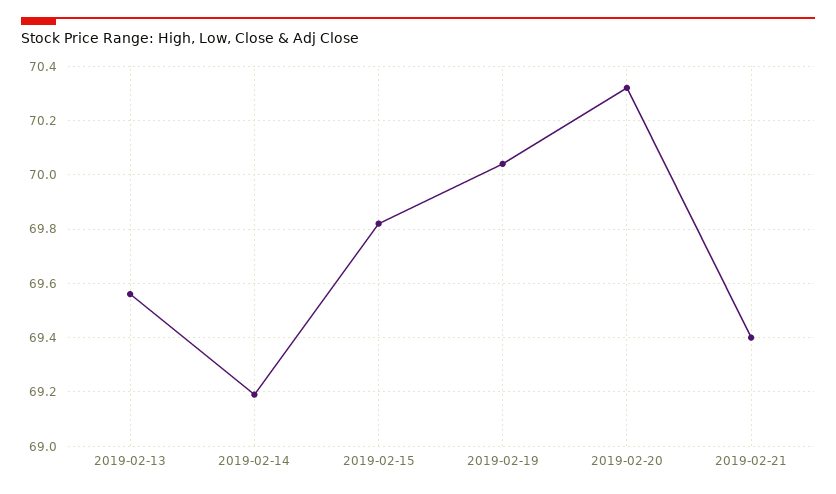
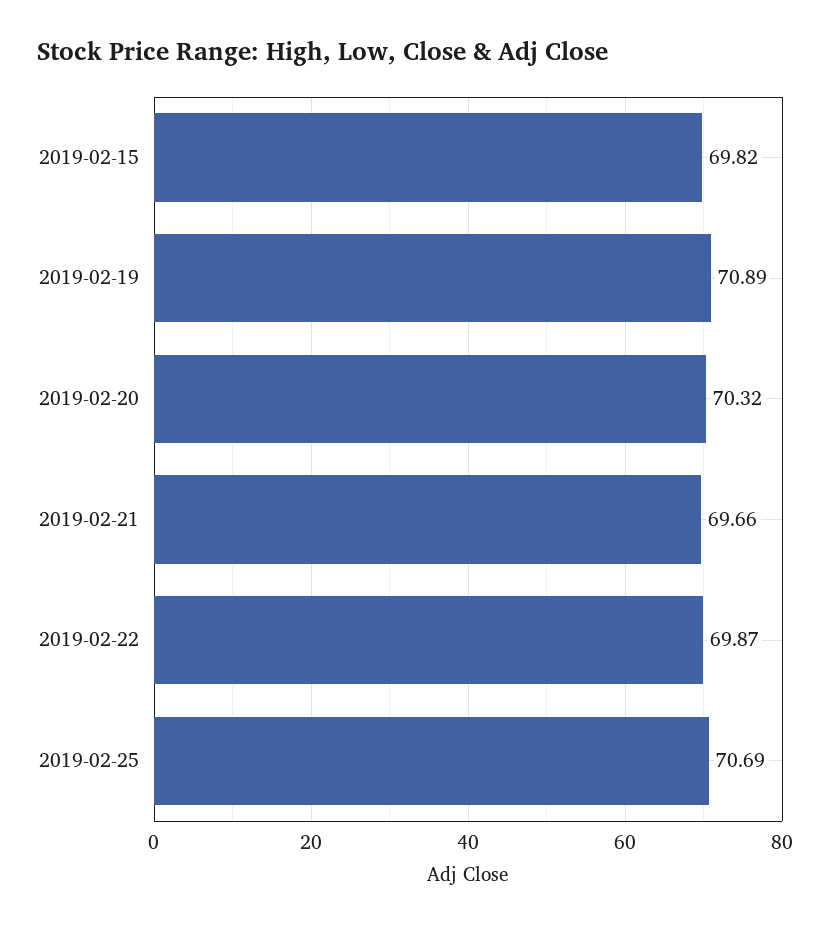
2019-02-13: 69.55 -> none
2019-02-14: 69.2 -> none
2019-02-19: 70.05 -> 70.89
2019-02-21: 69.4 -> 69.66
2019-02-22: none -> 69.87
2019-02-25: none -> 70.69

